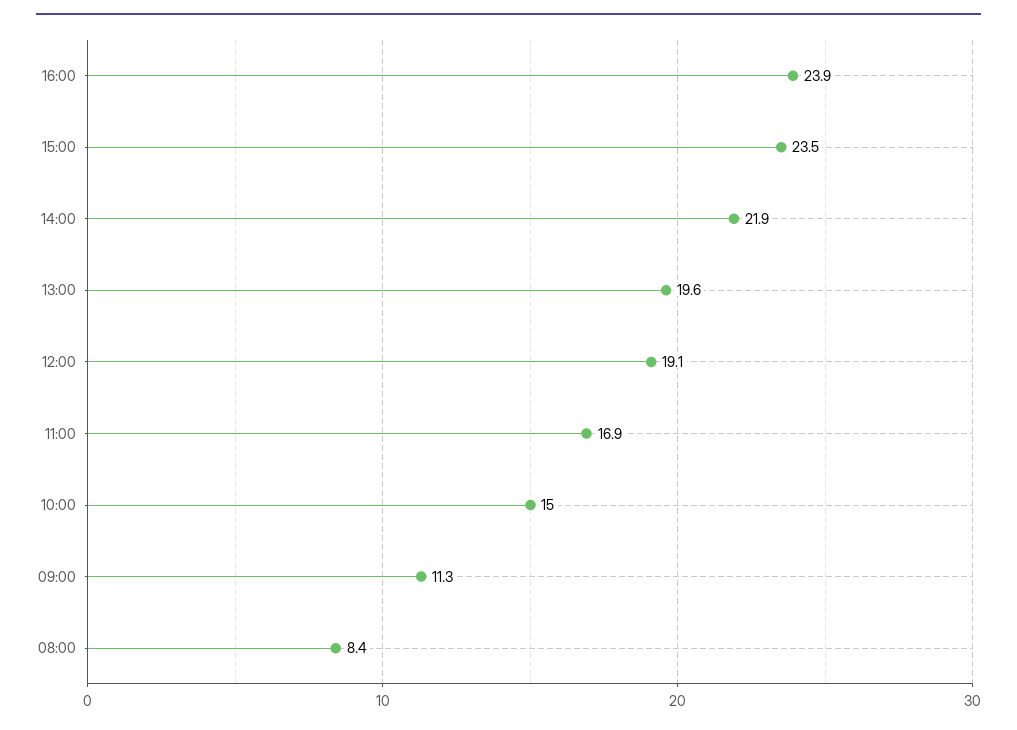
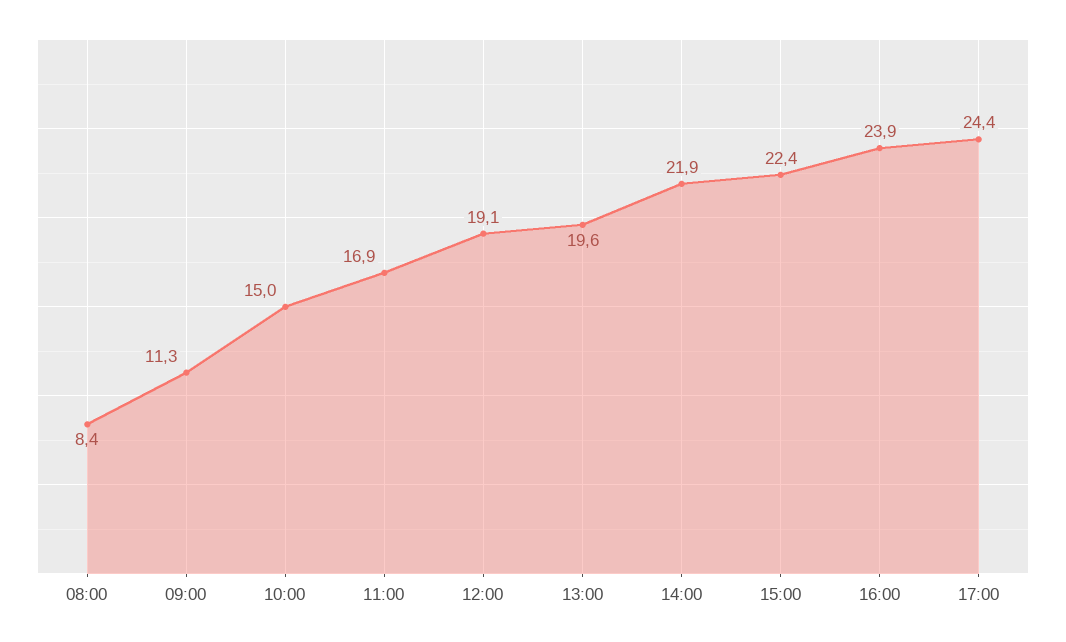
15:00: 23.5 -> 22.4
17:00: none -> 24.4

